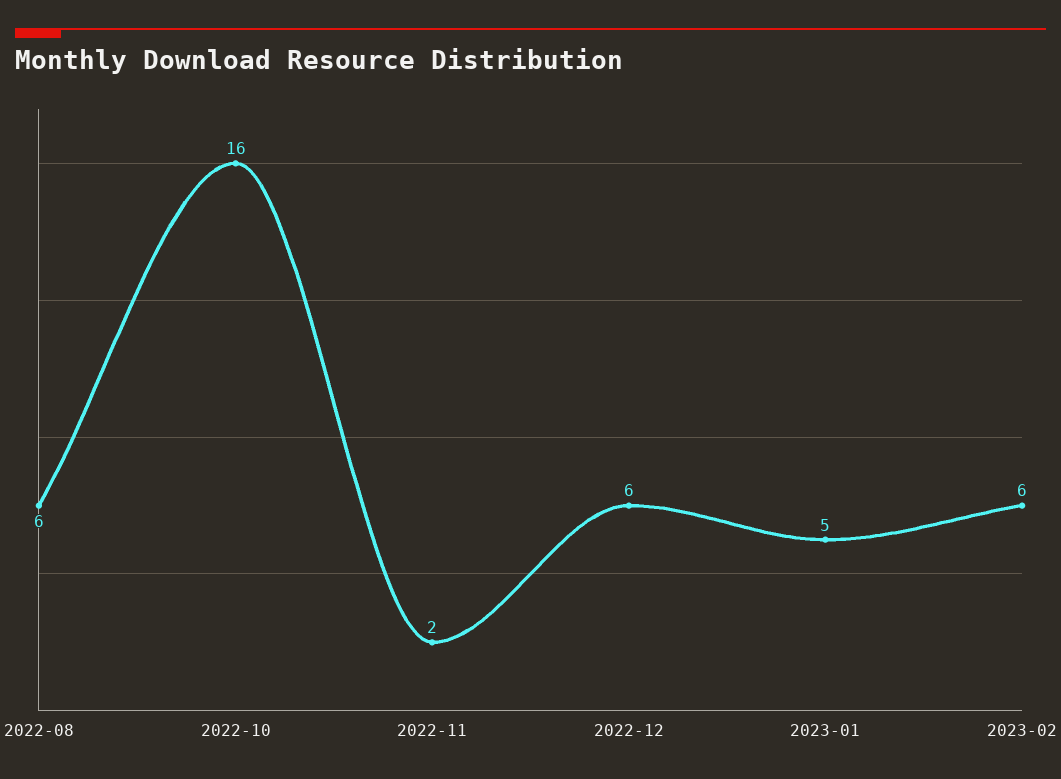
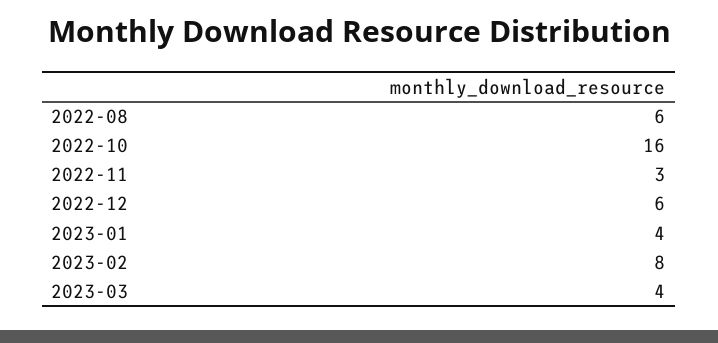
2022-11: 2 -> 3
2023-01: 5 -> 4
2023-02: 6 -> 8
2023-03: none -> 4

